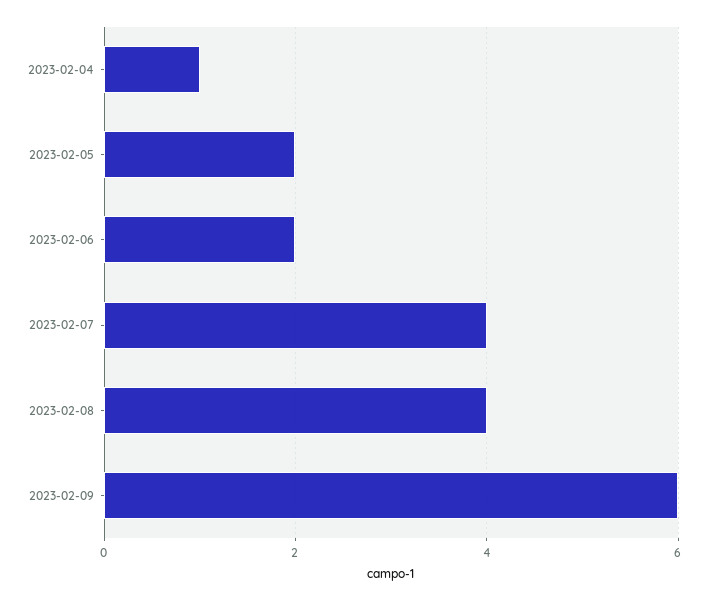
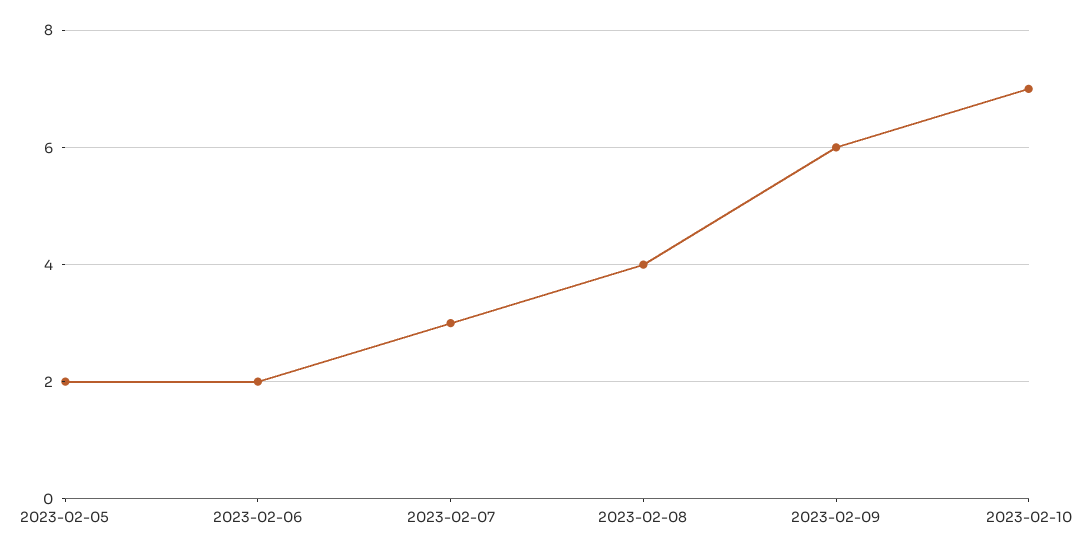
2023-02-04: 1 -> none
2023-02-07: 4 -> 3
2023-02-10: none -> 7

